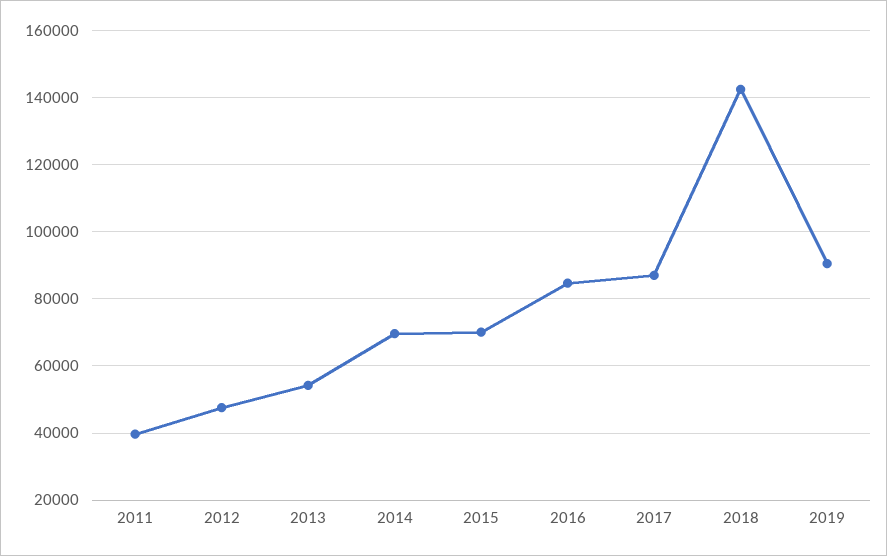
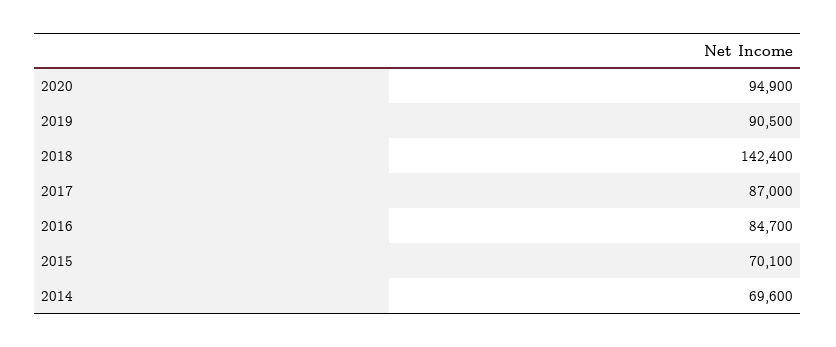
2011: 40000 -> none
2012: 48000 -> none
2013: 54000 -> none
2020: none -> 94900

